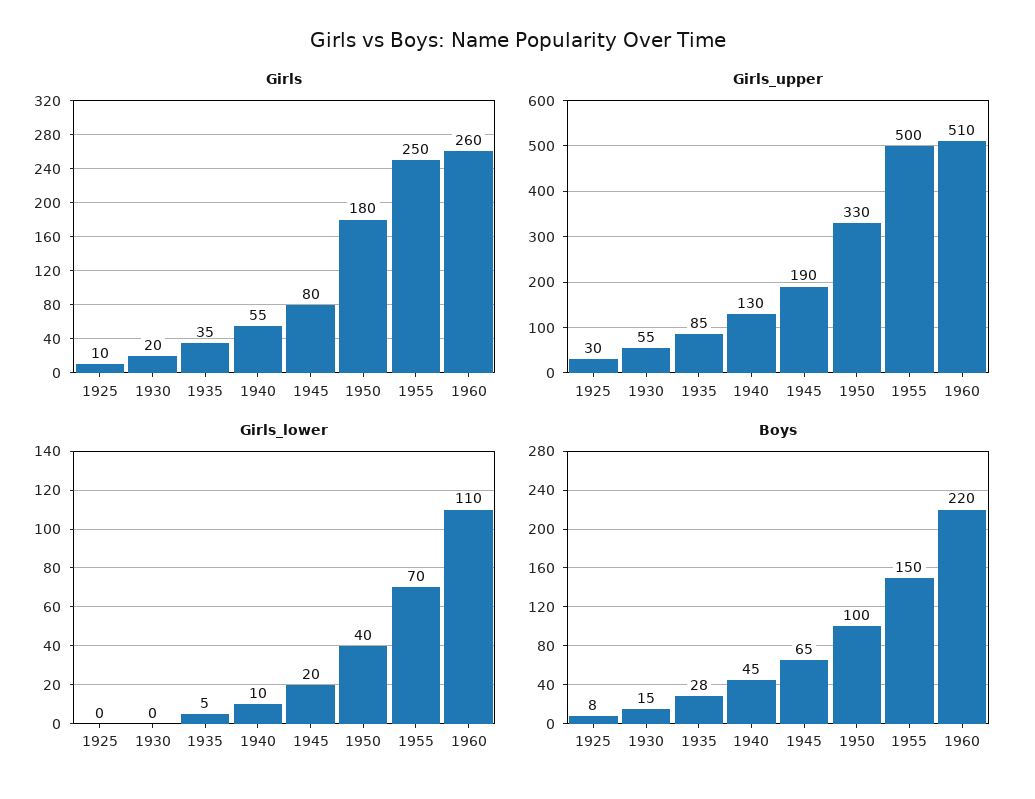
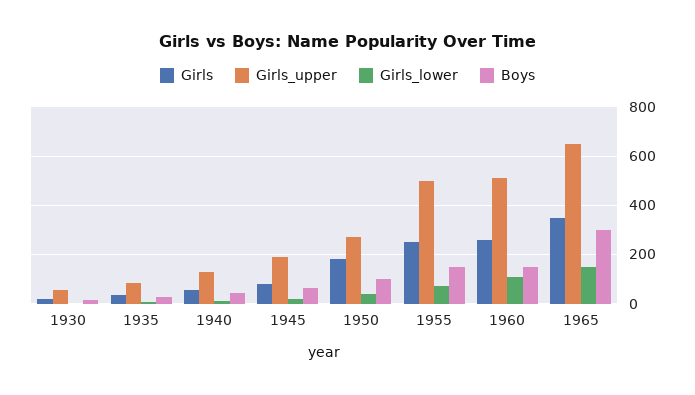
Girls, 1925: 10 -> none
Girls_upper, 1925: 30 -> none
Girls_upper, 1950: 330 -> 275
Girls_lower, 1925: 0 -> none
Boys, 1925: 8 -> none
Boys, 1960: 220 -> 150
Girls, 1965: none -> 350
Girls_upper, 1965: none -> 650
Girls_lower, 1965: none -> 150
Boys, 1965: none -> 300

